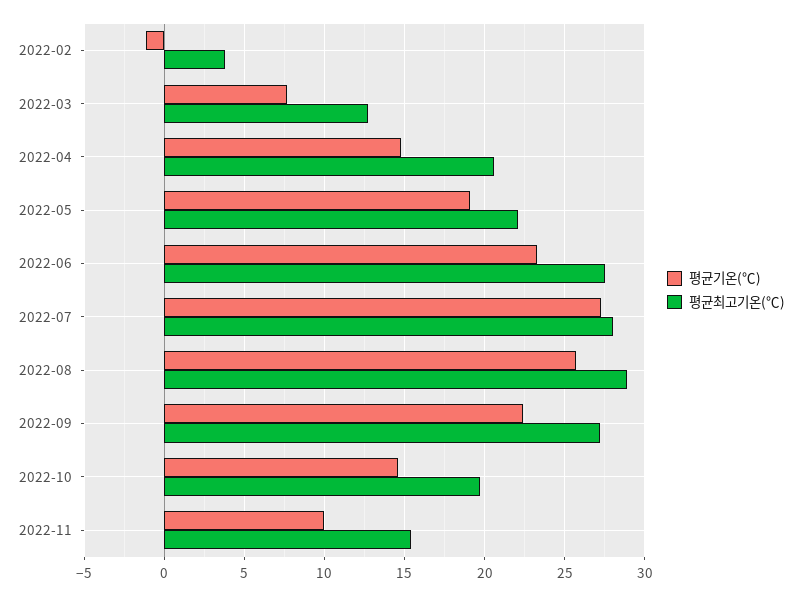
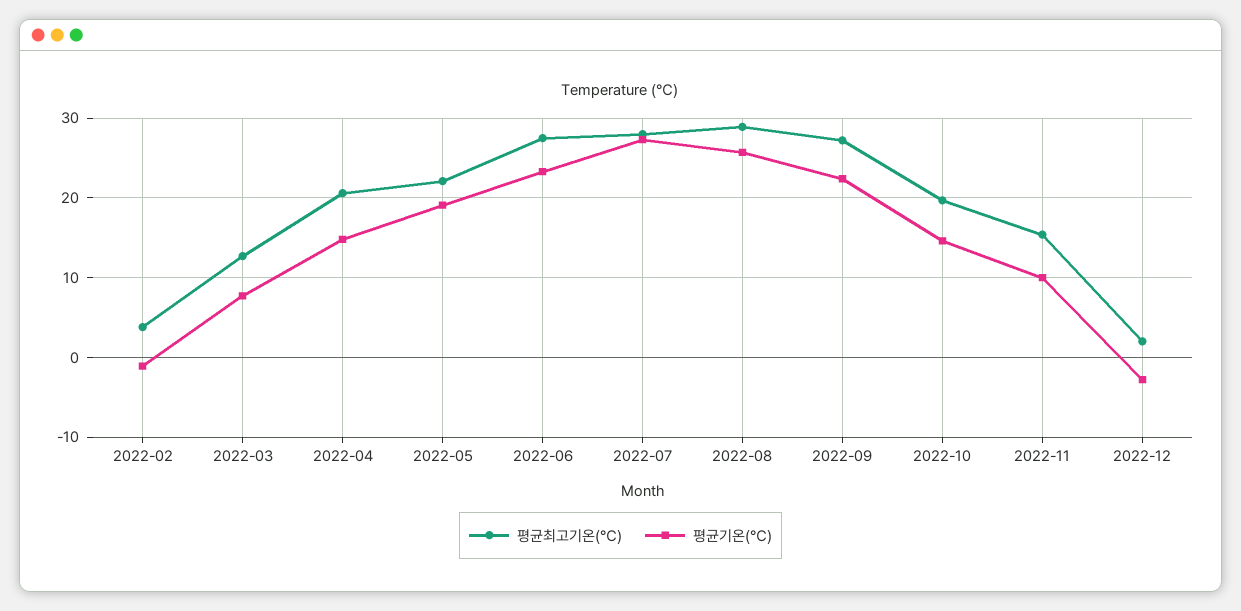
평균최고기온(℃), 2022-12: none -> 2
평균기온(℃), 2022-12: none -> -3

